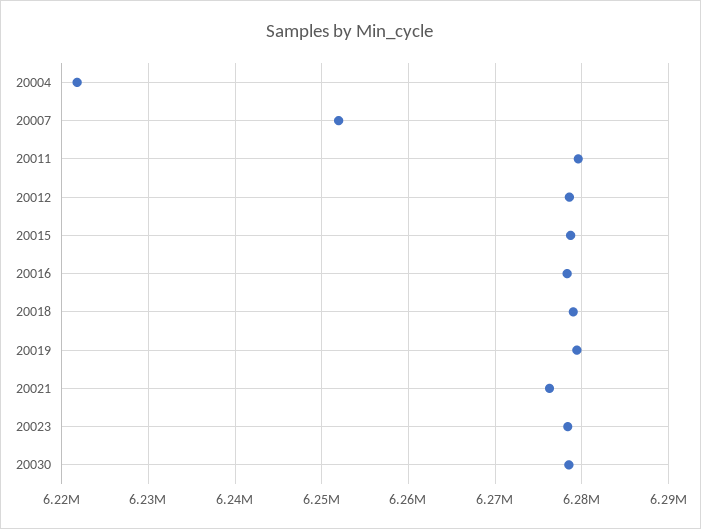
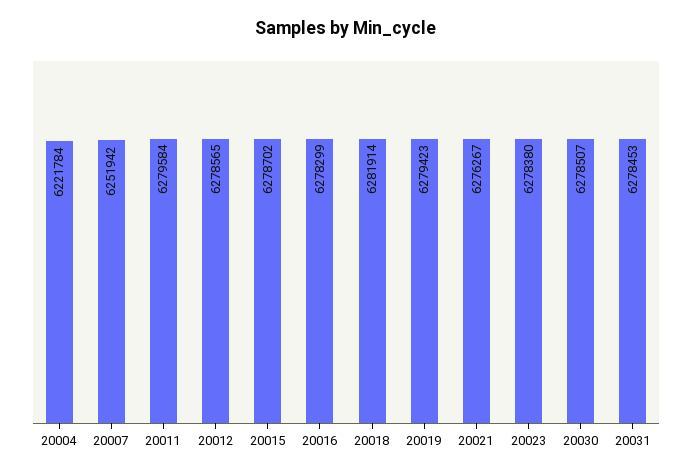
20018: 6279000 -> 6281914
20031: none -> 6278453

